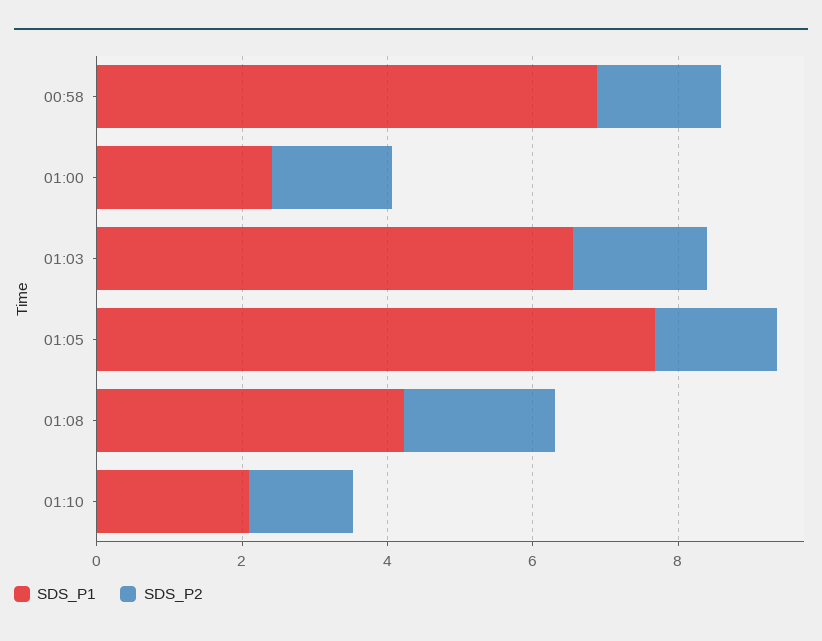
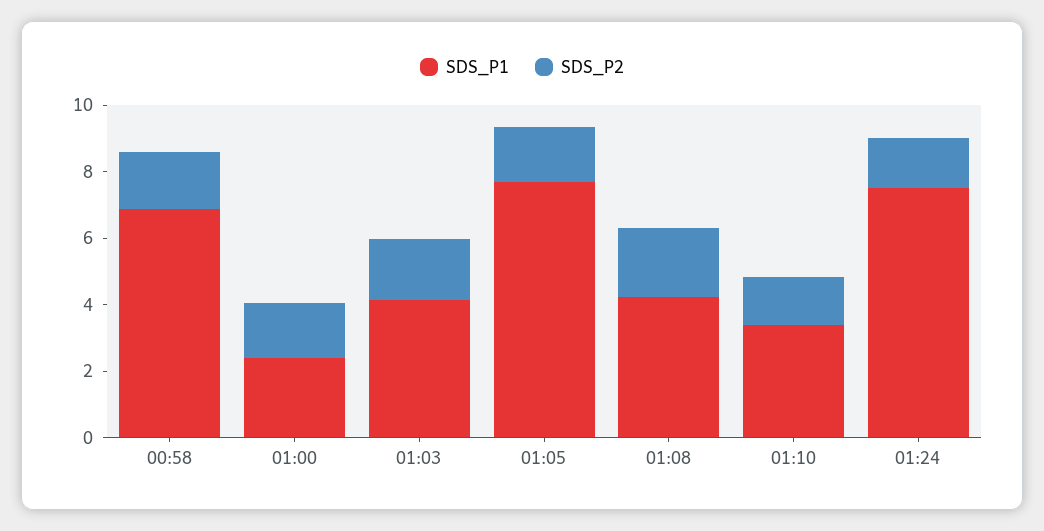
SDS_P1, 01:03: 6.5 -> 4
SDS_P1, 01:10: 2 -> 3.5
SDS_P1, 01:24: none -> 7.5
SDS_P2, 01:24: none -> 1.5

